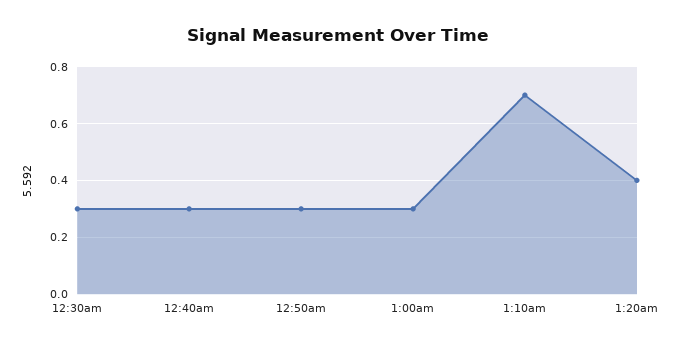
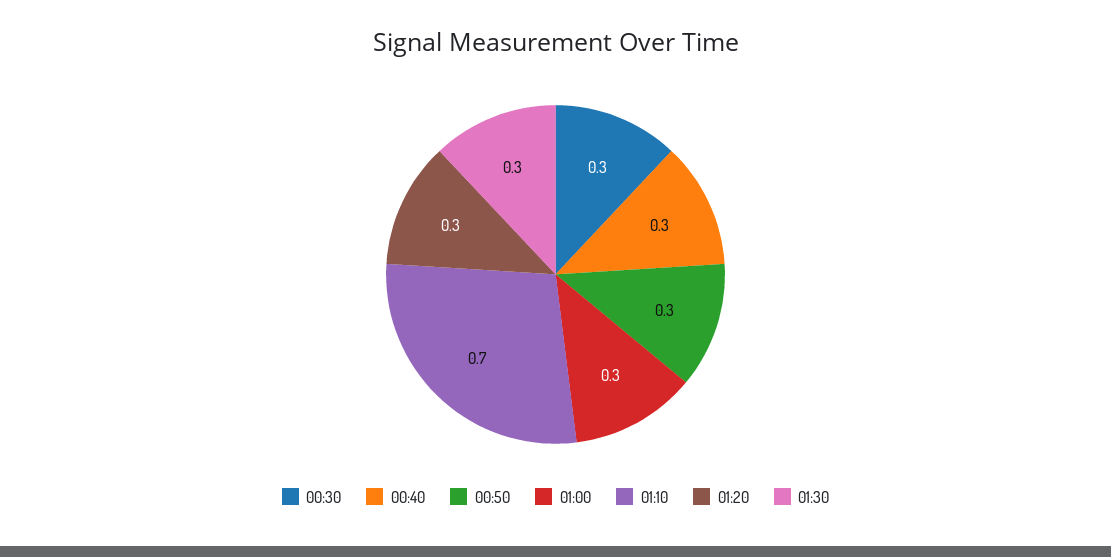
1:20am: 0.4 -> 0.3
01:30: none -> 0.3

